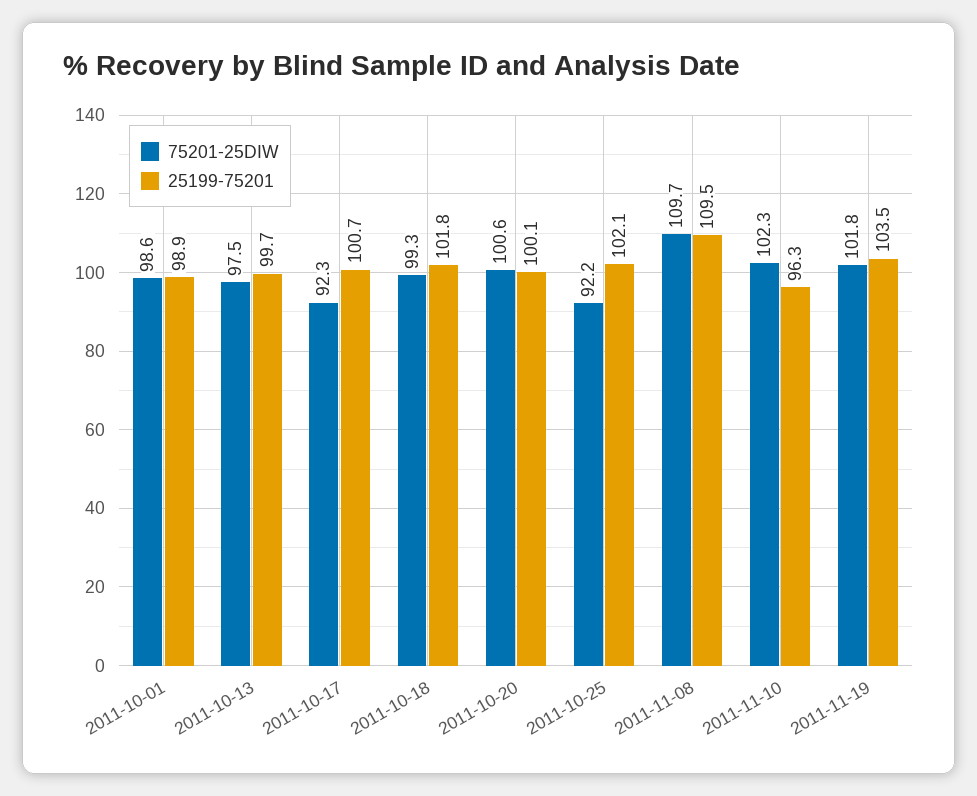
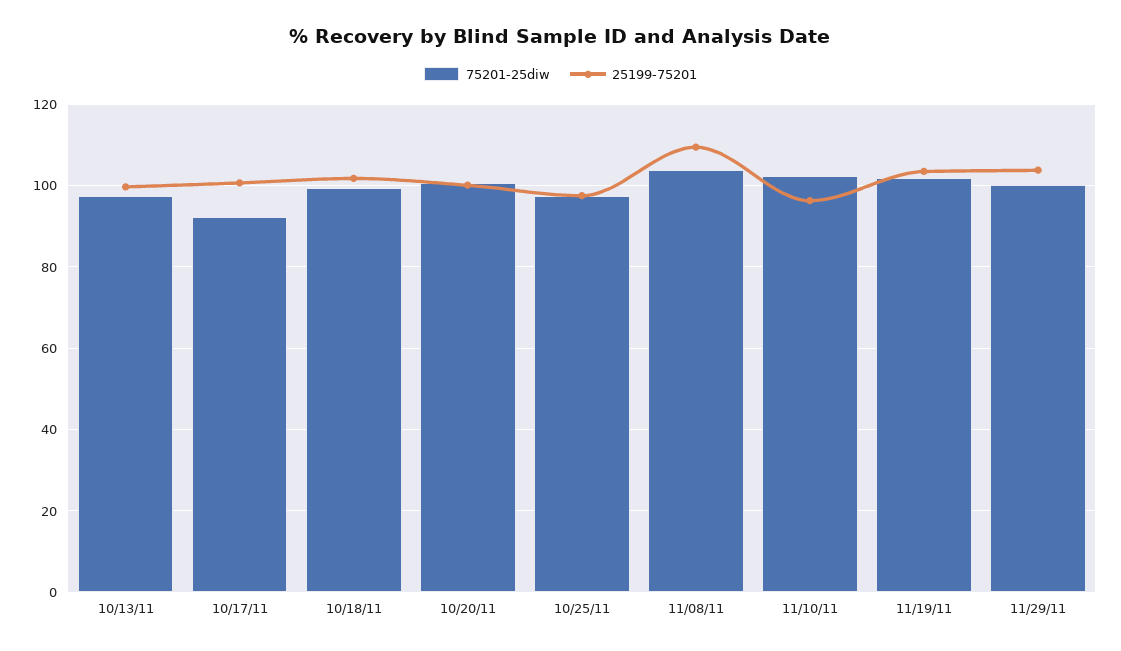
75201-25DIW, 2011-10-01: 98.6 -> none
25199-75201, 2011-10-01: 98.9 -> none
75201-25DIW, 2011-10-25: 92.2 -> 98
25199-75201, 2011-10-25: 102.1 -> 98
75201-25DIW, 2011-11-08: 109.7 -> 104
75201-25DIW, 11/29/11: none -> 100
25199-75201, 11/29/11: none -> 104

